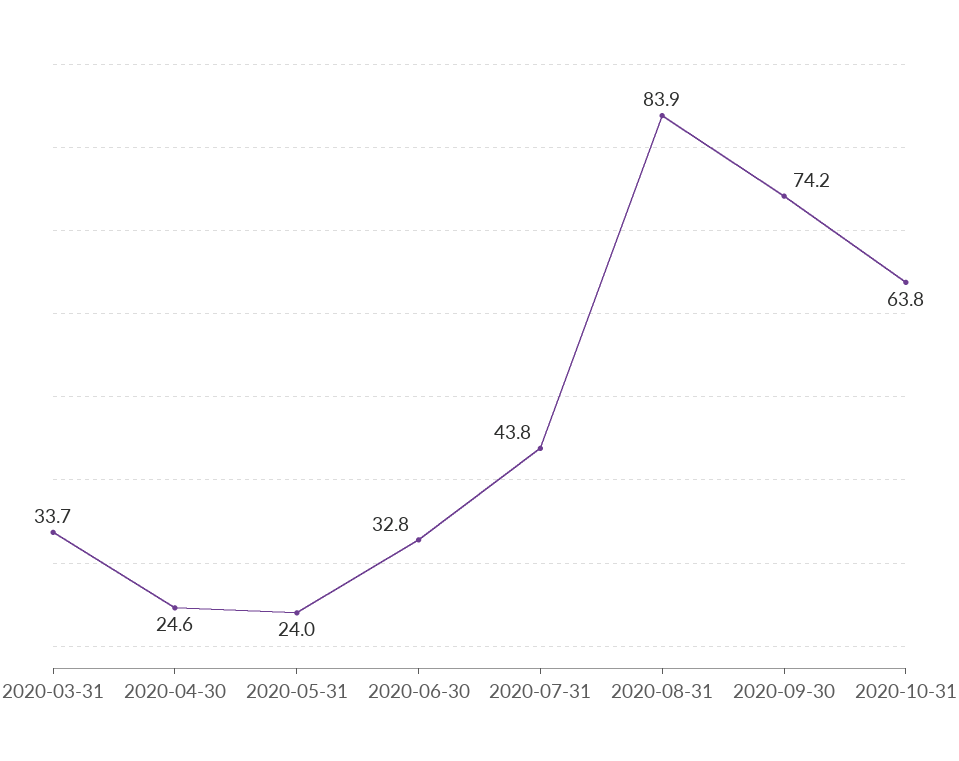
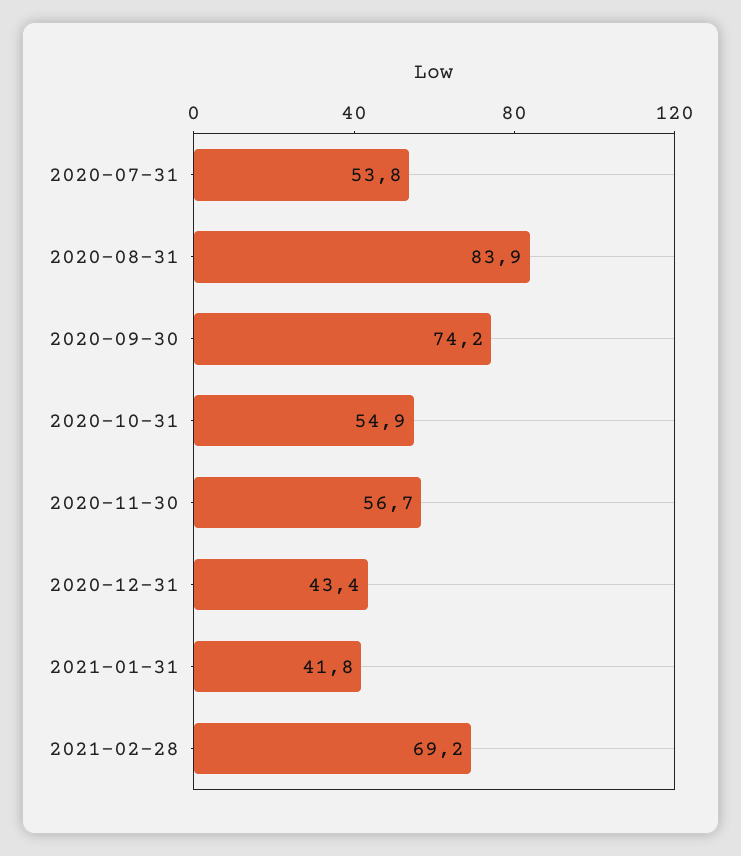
2020-03-31: 33.7 -> none
2020-04-30: 24.6 -> none
2020-05-31: 24 -> none
2020-06-30: 32.8 -> none
2020-07-31: 43.8 -> 53.8
2020-10-31: 63.8 -> 54.9
2020-11-30: none -> 56.7
2020-12-31: none -> 43.4
2021-01-31: none -> 41.8
2021-02-28: none -> 69.2

